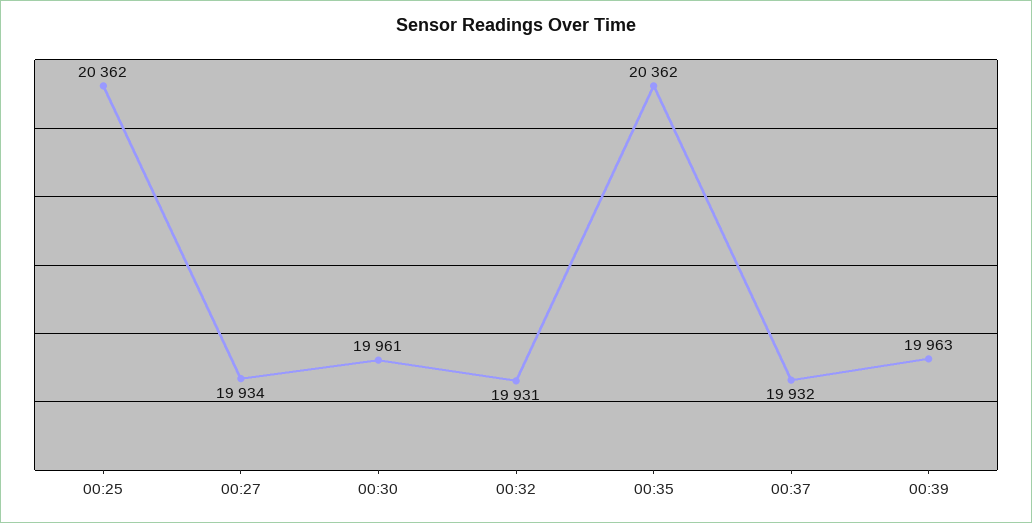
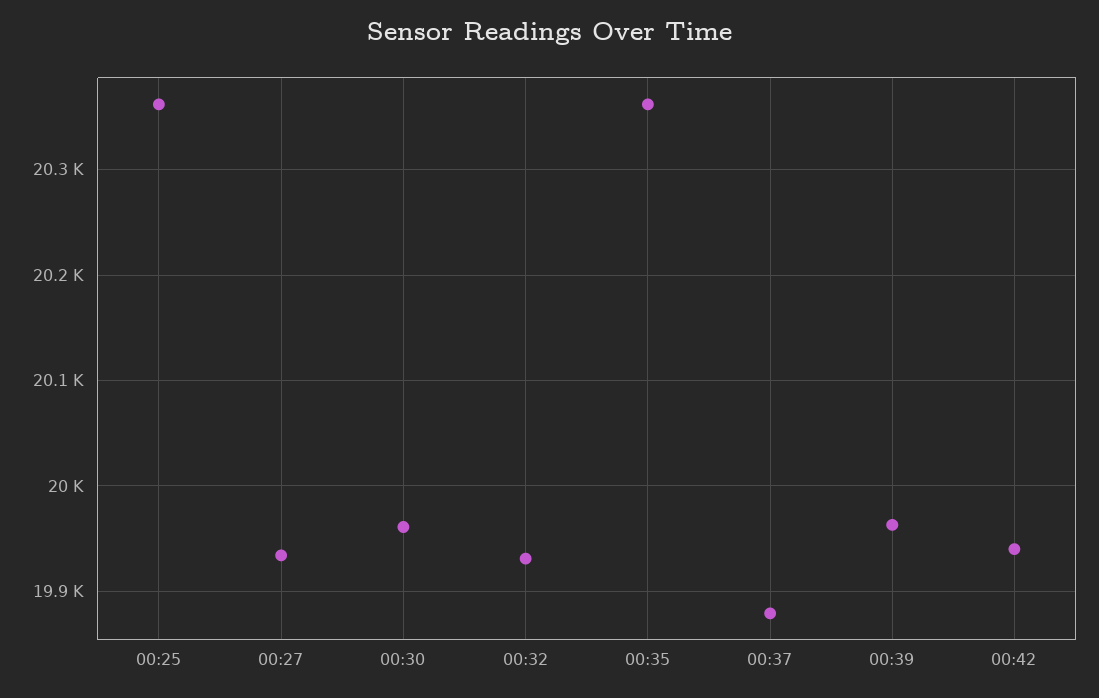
00:37: 19932 -> 19880
00:42: none -> 19940

